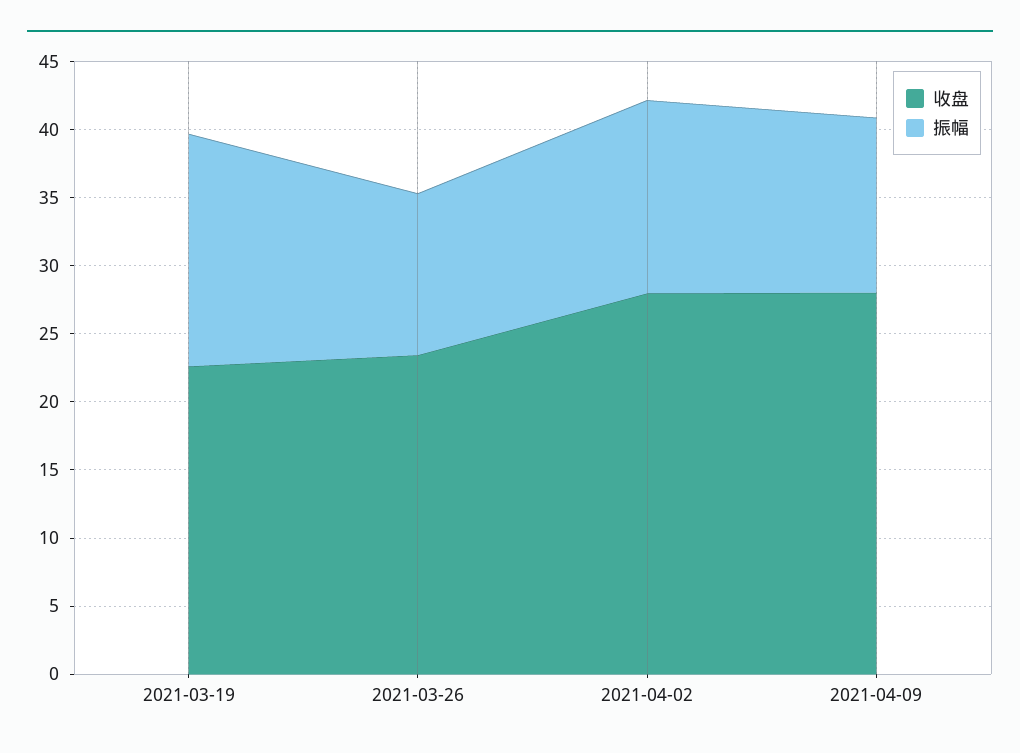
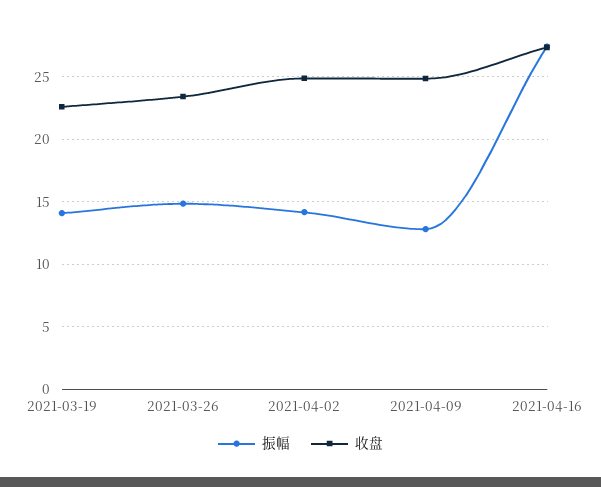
振幅, 2021-03-19: 17 -> 14
振幅, 2021-03-26: 12 -> 15
收盘, 2021-04-02: 28 -> 25
收盘, 2021-04-09: 28 -> 25
振幅, 2021-04-16: none -> 27.5
收盘, 2021-04-16: none -> 27.5

